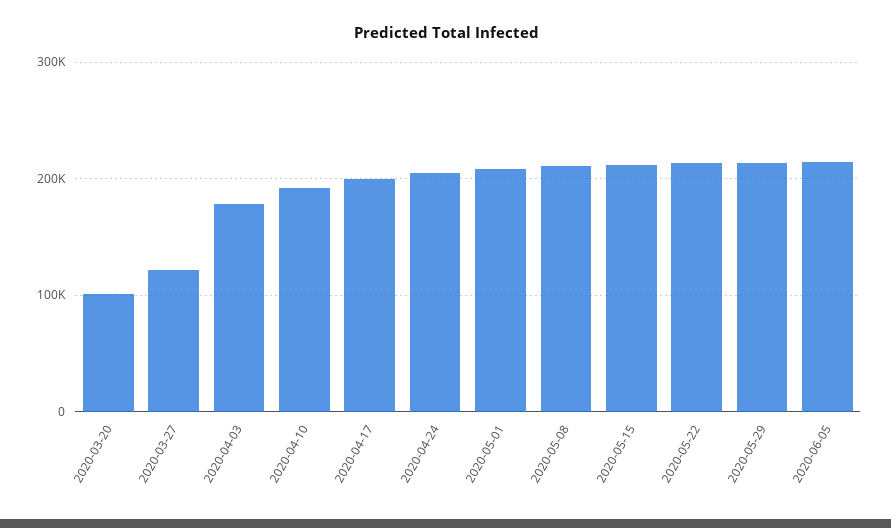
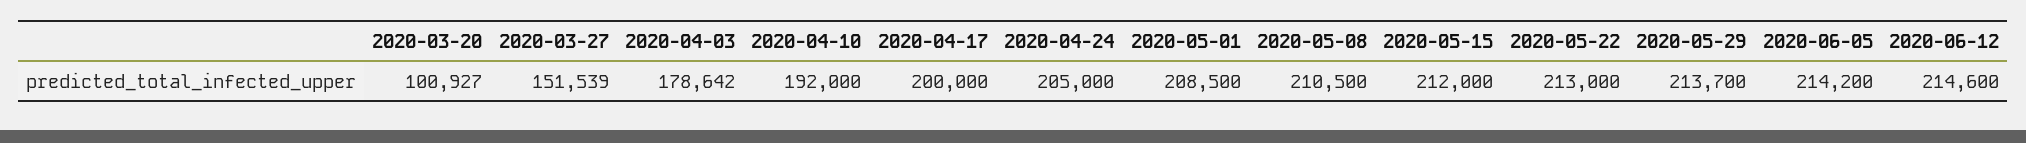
2020-03-27: 120000 -> 151539
2020-06-12: none -> 214600

